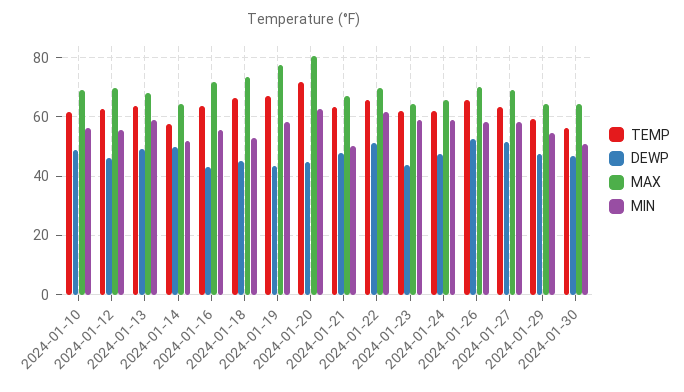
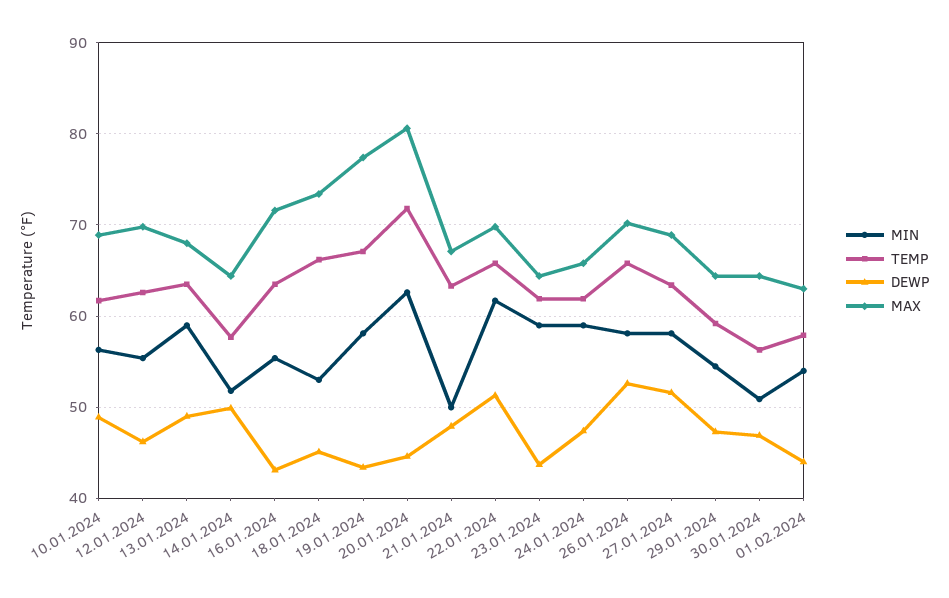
MIN, 01.02.2024: none -> 54
TEMP, 01.02.2024: none -> 58
DEWP, 01.02.2024: none -> 44
MAX, 01.02.2024: none -> 63

